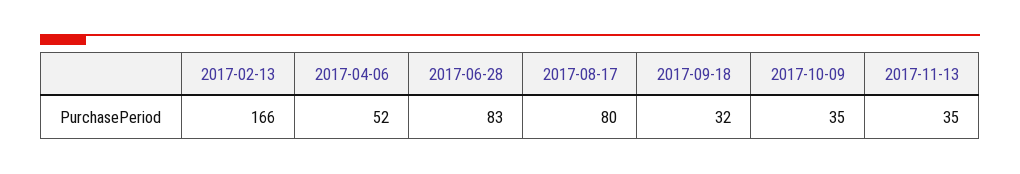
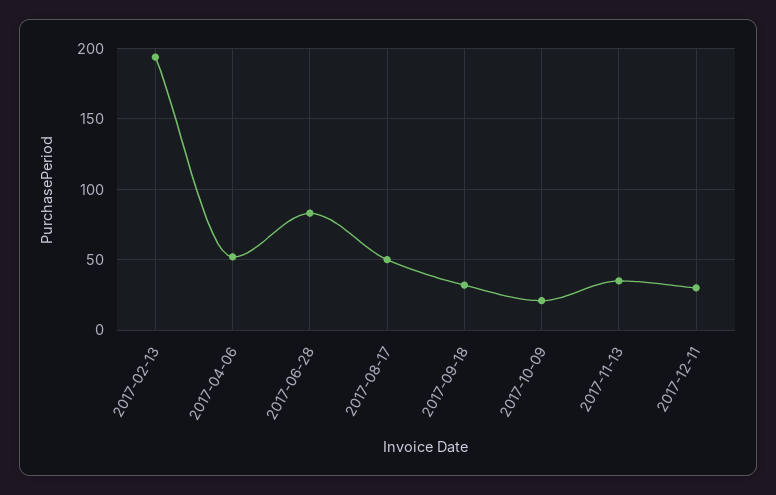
2017-02-13: 166 -> 195
2017-08-17: 80 -> 50
2017-10-09: 35 -> 20
2017-12-11: none -> 30

